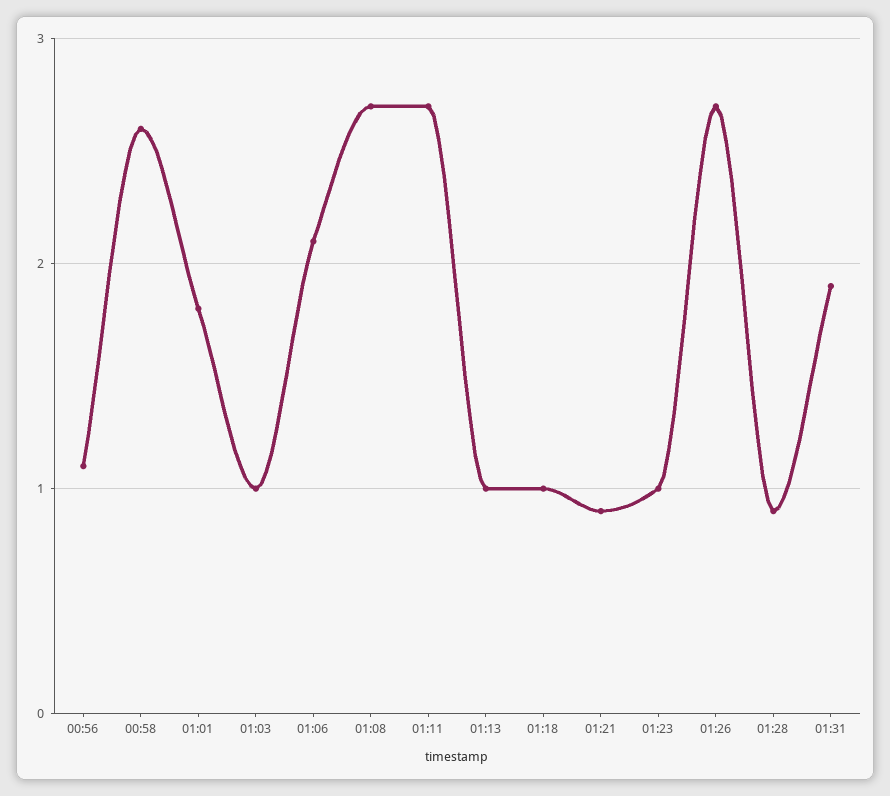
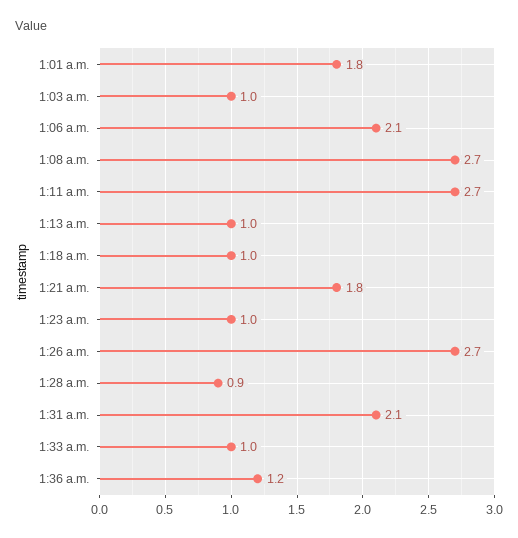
00:56: 1.1 -> none
00:58: 2.6 -> none
01:21: 0.9 -> 1.8
01:31: 1.9 -> 2.1
1:33 a.m.: none -> 1
1:36 a.m.: none -> 1.2

